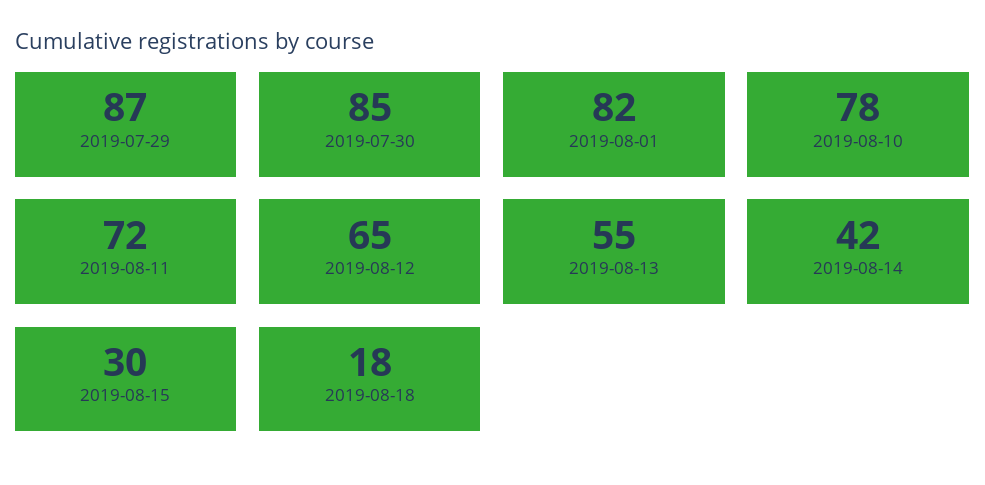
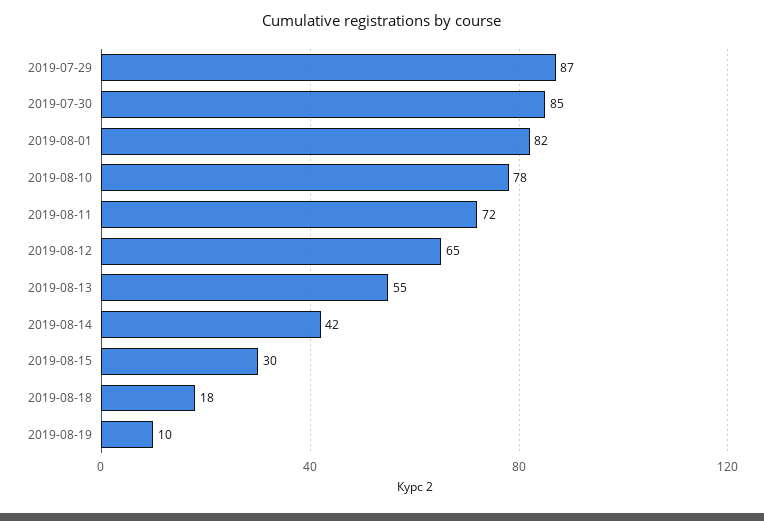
2019-08-19: none -> 10

